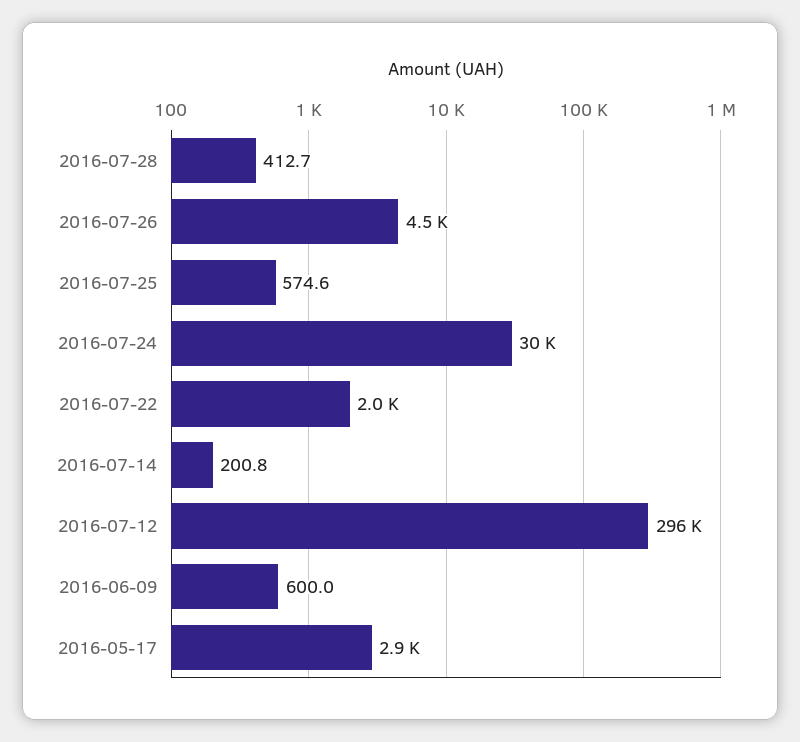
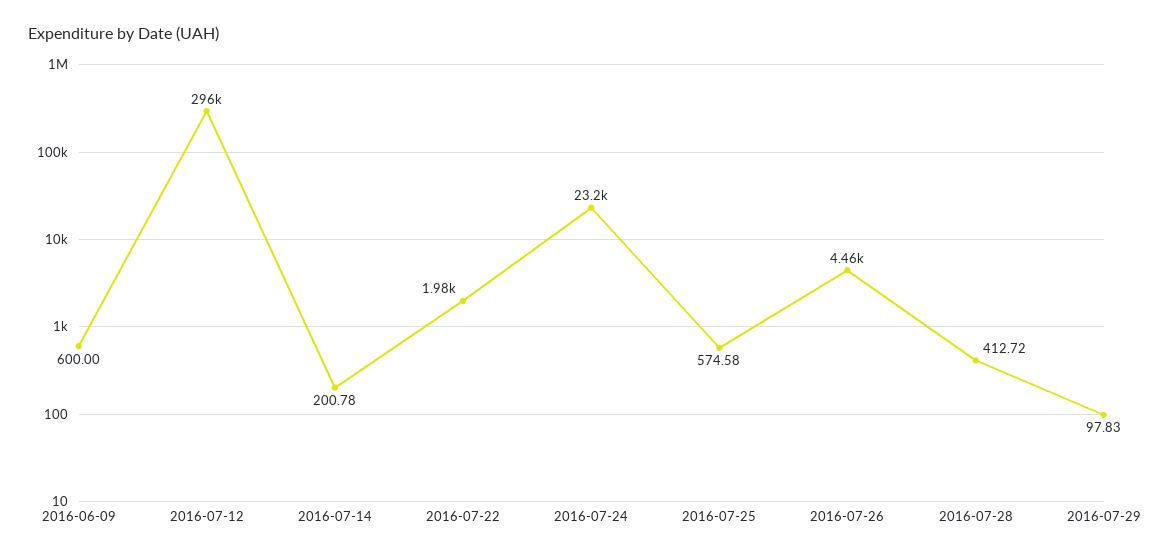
2016-07-24: 30000 -> 23200
2016-05-17: 2900 -> none
2016-07-29: none -> 97.83

